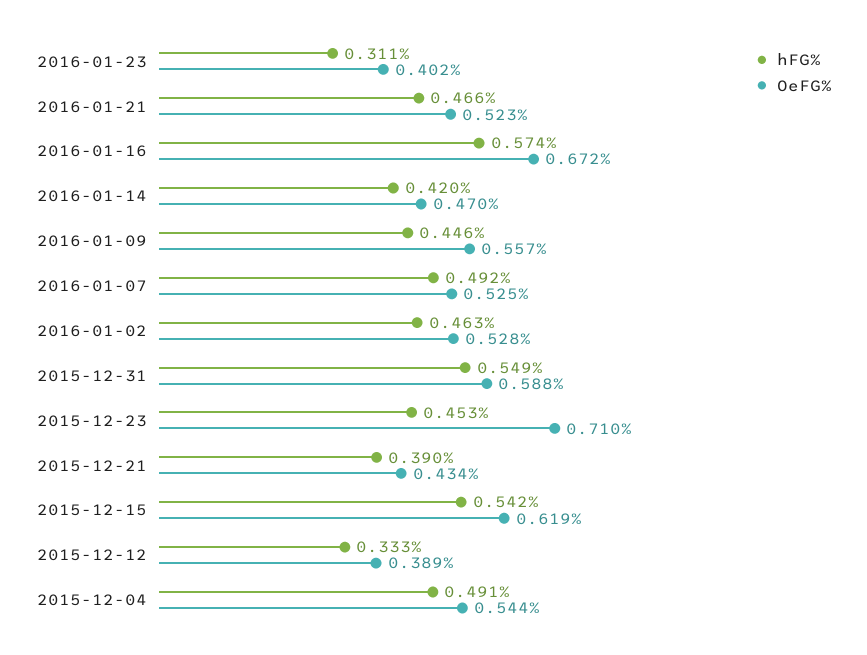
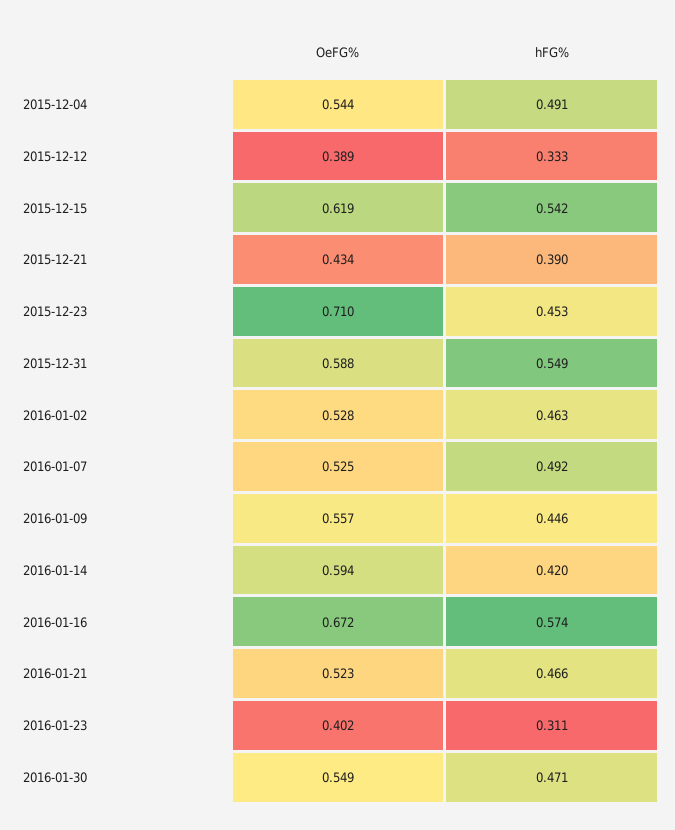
OeFG%, 2016-01-14: 0.47 -> 0.594
OeFG%, 2016-01-30: none -> 0.549
hFG%, 2016-01-30: none -> 0.471

